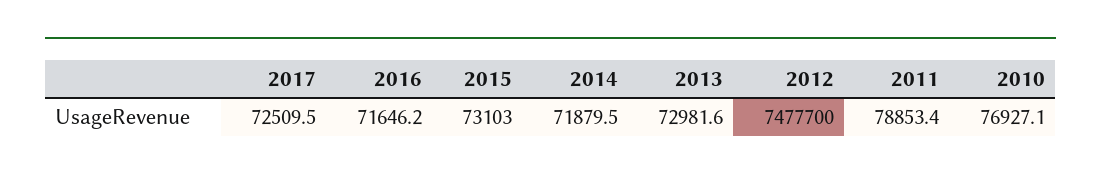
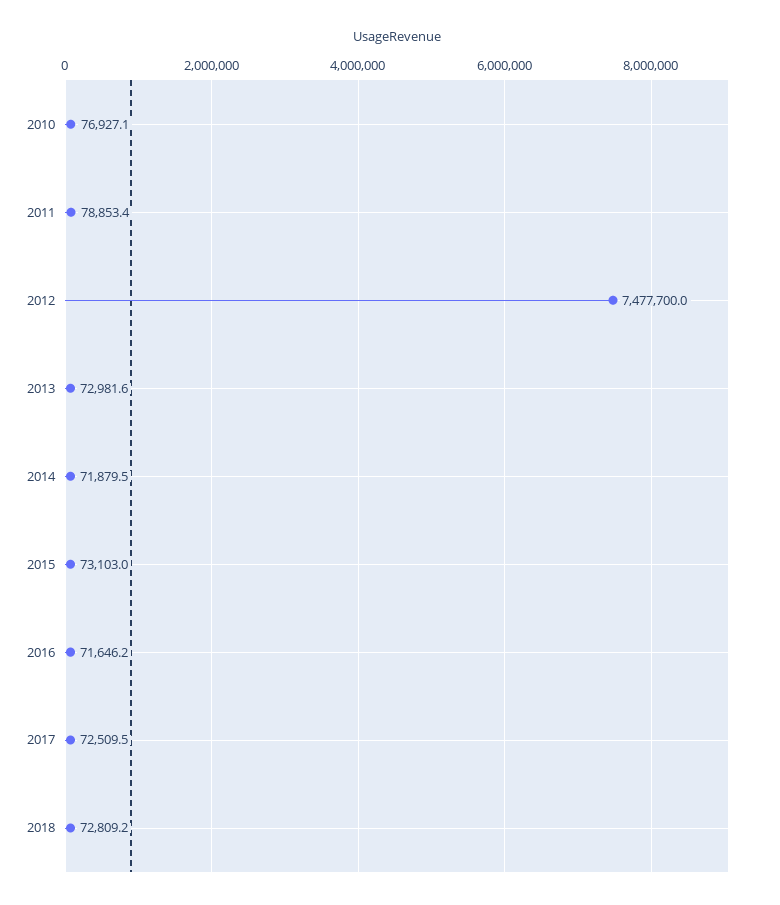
2018: none -> 72809.2

